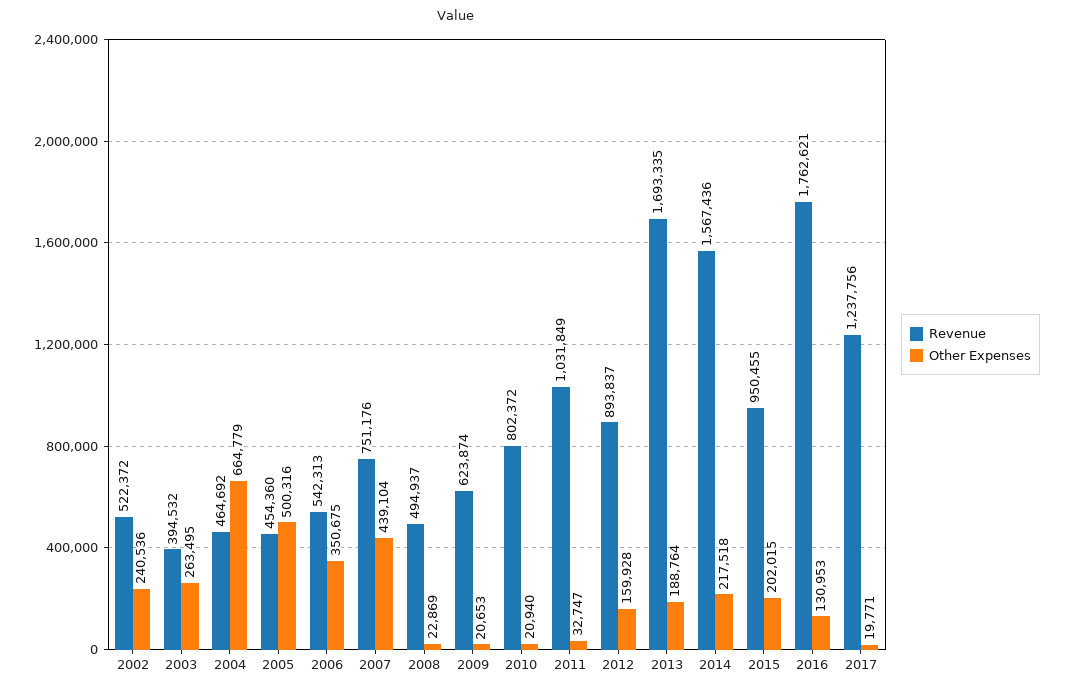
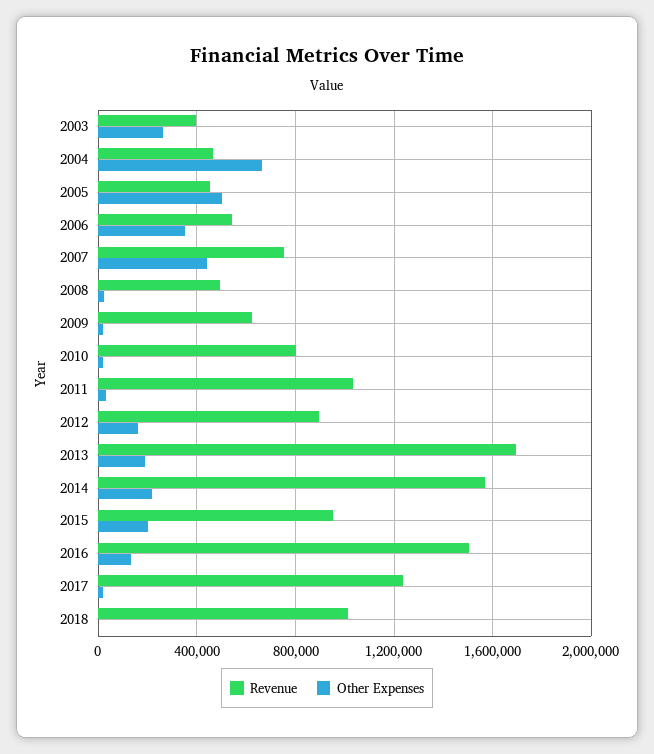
Revenue, 2002: 522372 -> none
Other Expenses, 2002: 240536 -> none
Revenue, 2016: 1762621 -> 1500000
Revenue, 2018: none -> 1000000
Other Expenses, 2018: none -> 0

